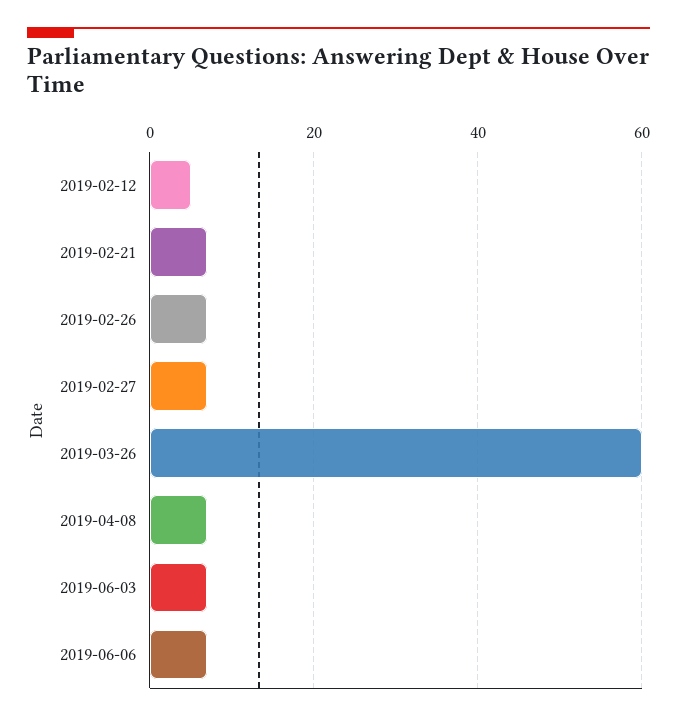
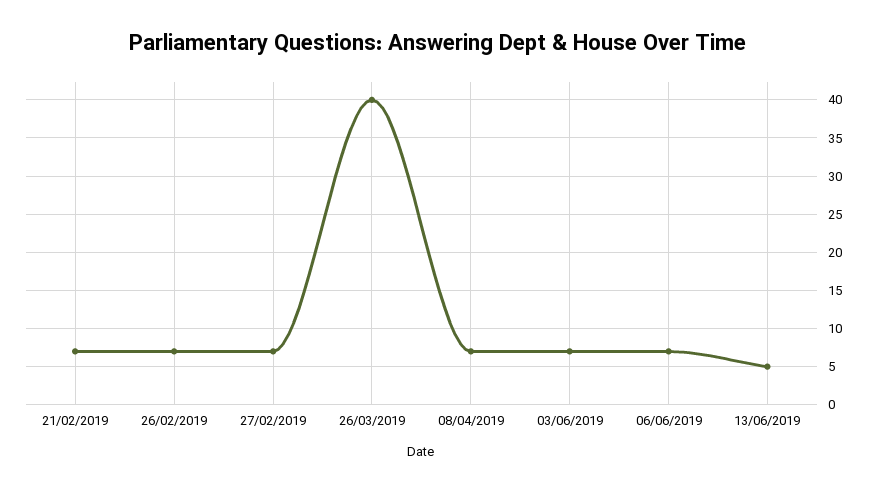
2019-02-12: 5 -> none
2019-03-26: 60 -> 40
13/06/2019: none -> 5

